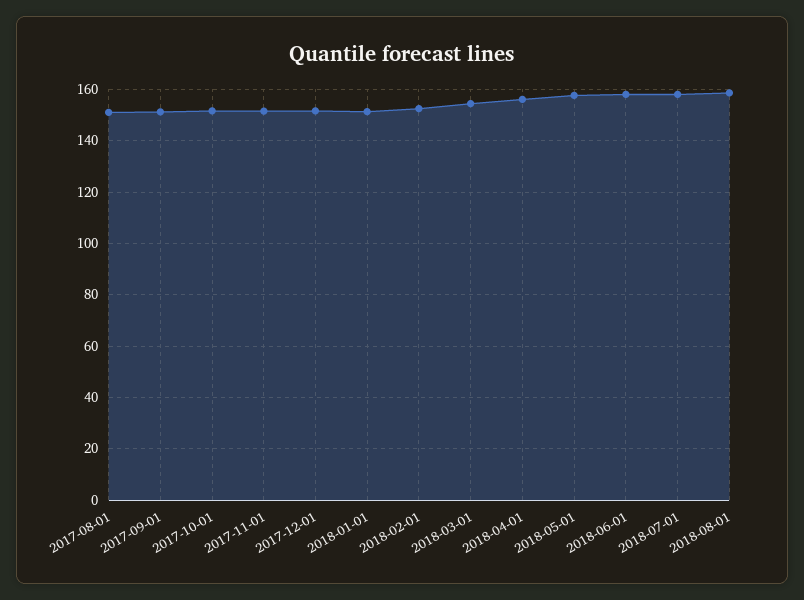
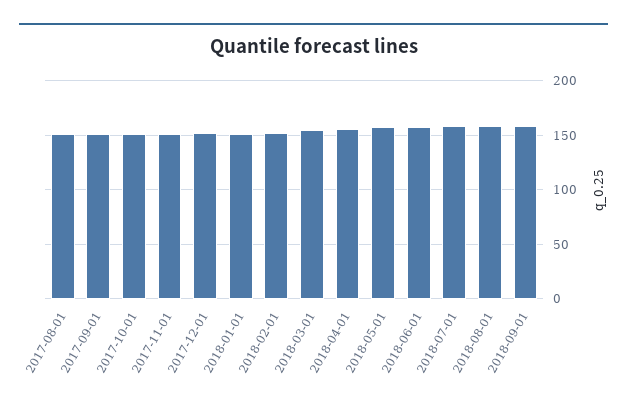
2018-09-01: none -> 160

